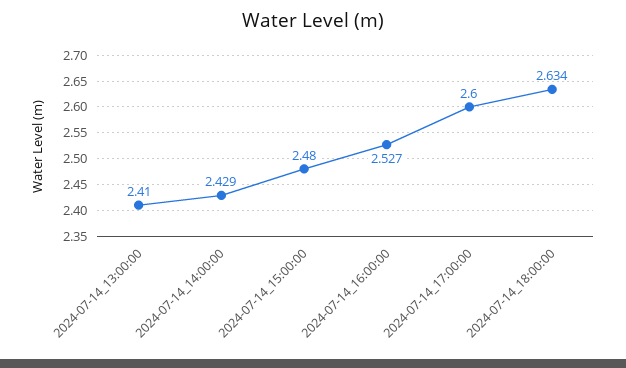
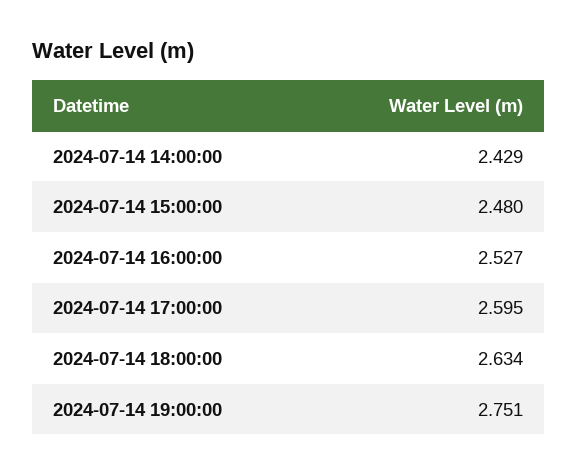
2024-07-14_13:00:00: 2.41 -> none
2024-07-14_17:00:00: 2.6 -> 2.595
2024-07-14 19:00:00: none -> 2.751

